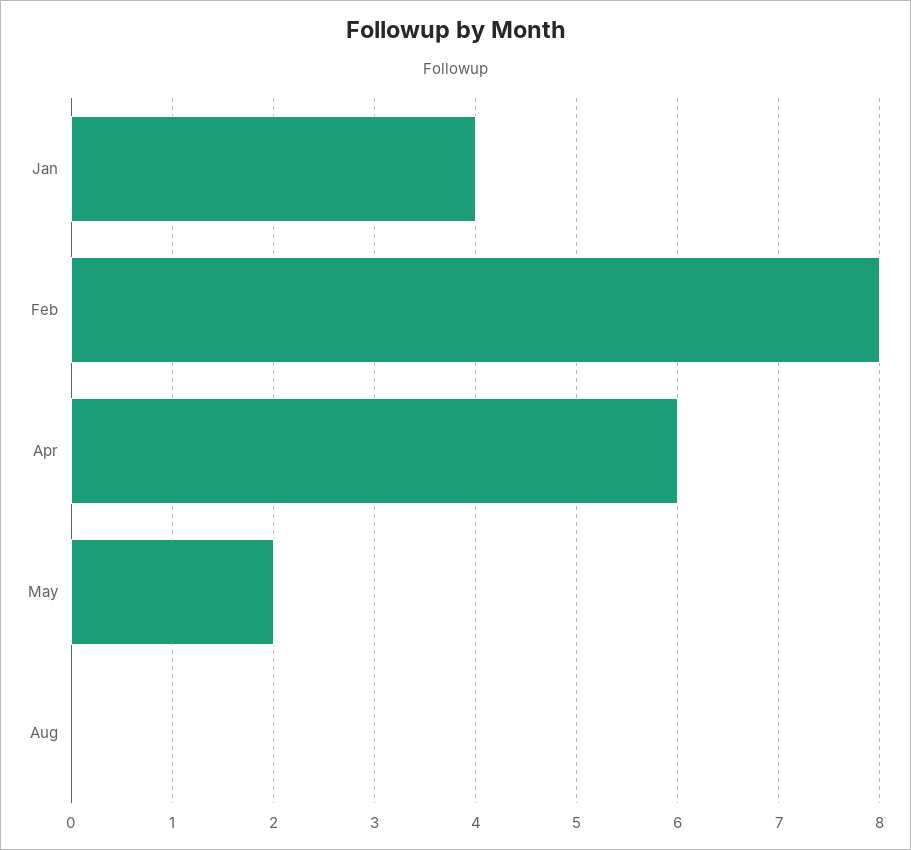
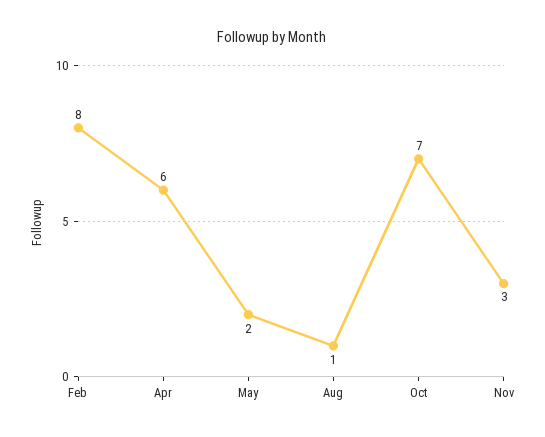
Jan: 4 -> none
Aug: 0 -> 1
Oct: none -> 7
Nov: none -> 3

